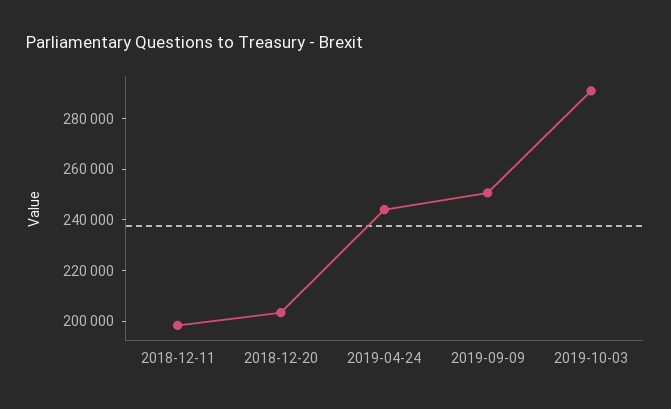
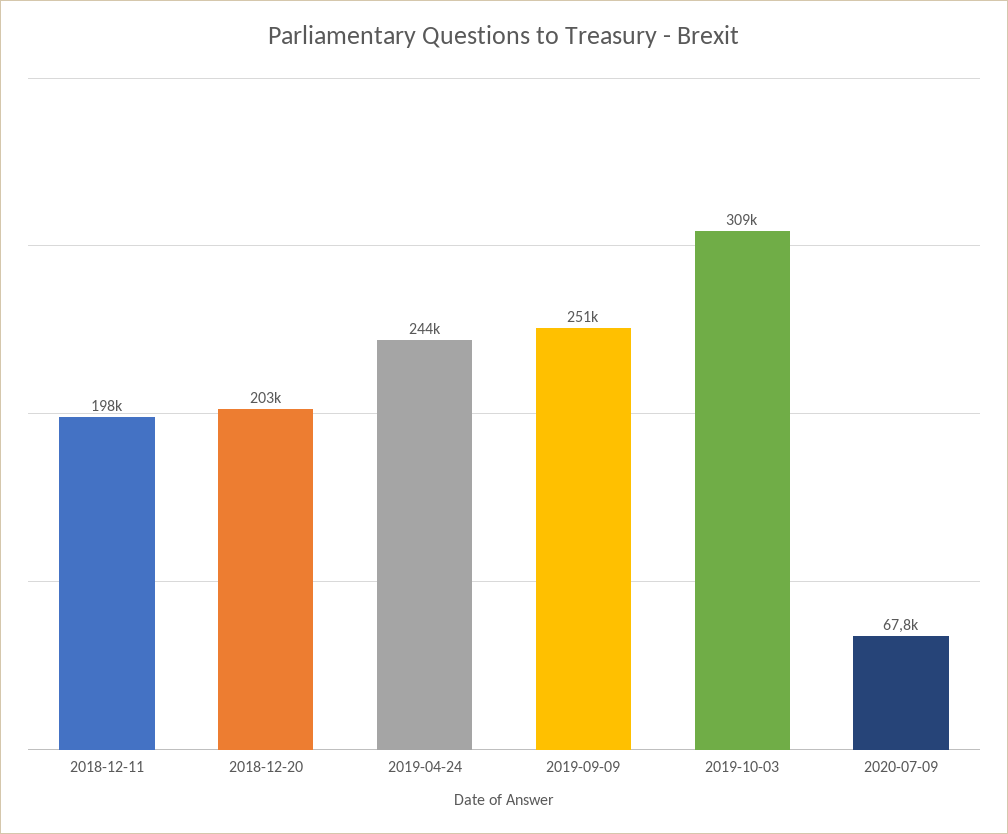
2019-10-03: 290000 -> 309000
2020-07-09: none -> 67800

